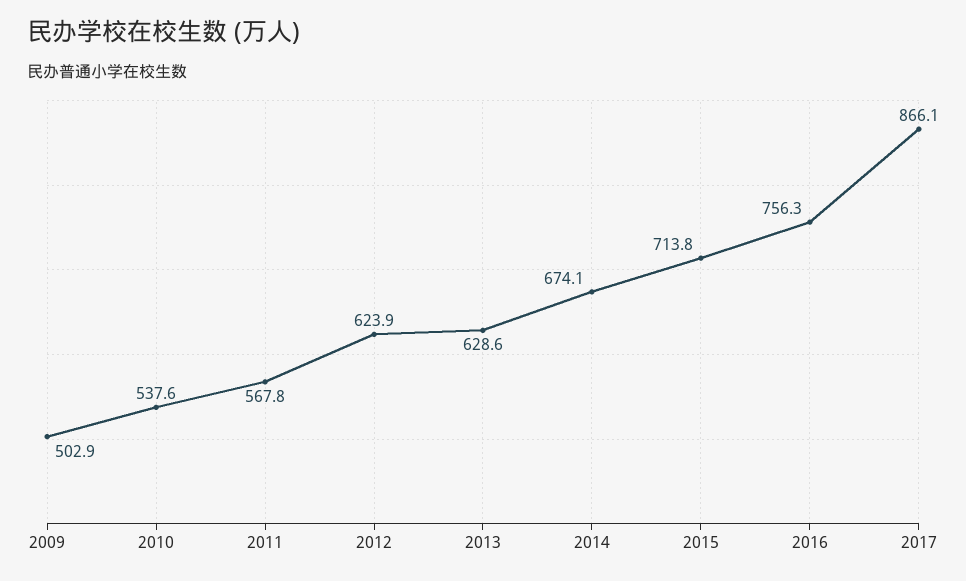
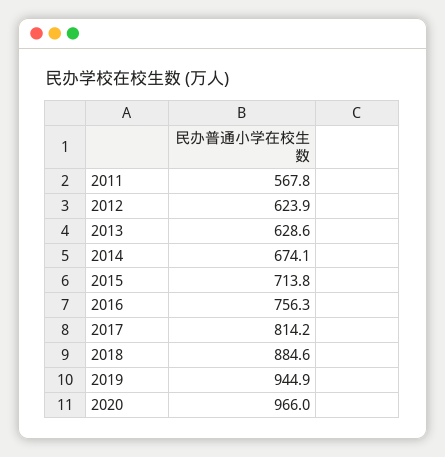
2009: 502.9 -> none
2010: 537.6 -> none
2017: 866.1 -> 814.2
2018: none -> 884.6
2019: none -> 944.9
2020: none -> 966

